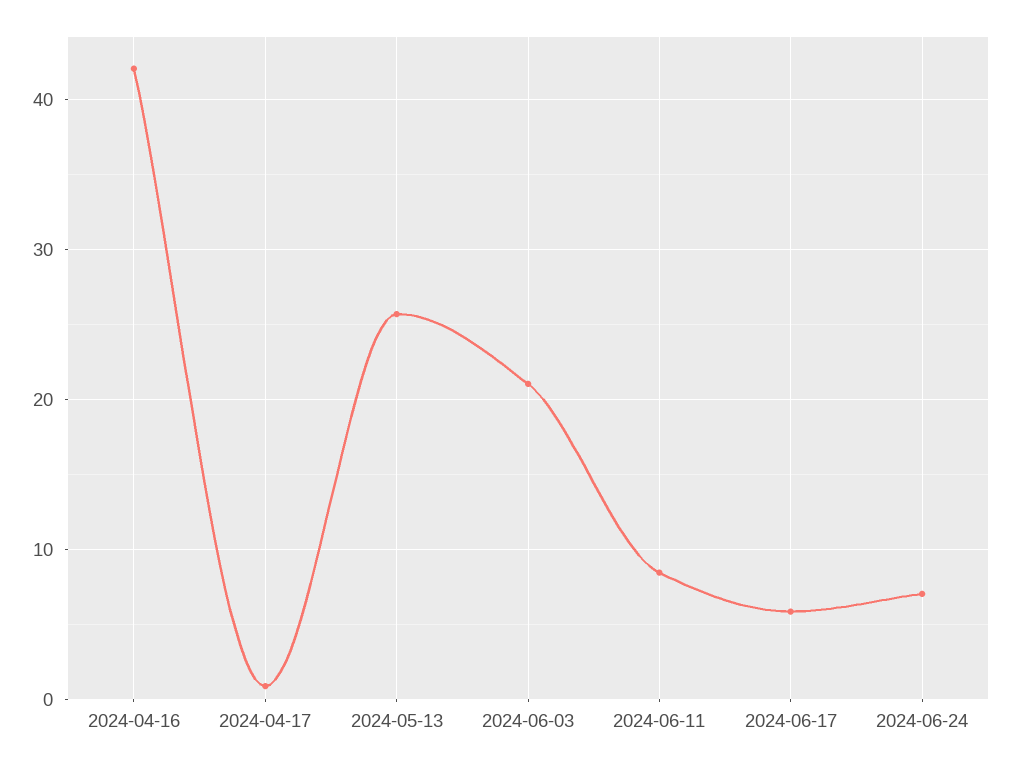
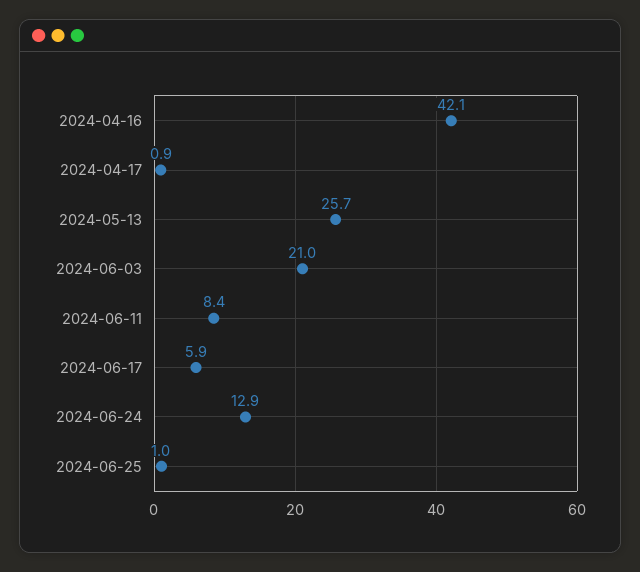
2024-06-24: 7 -> 12.9
2024-06-25: none -> 1

